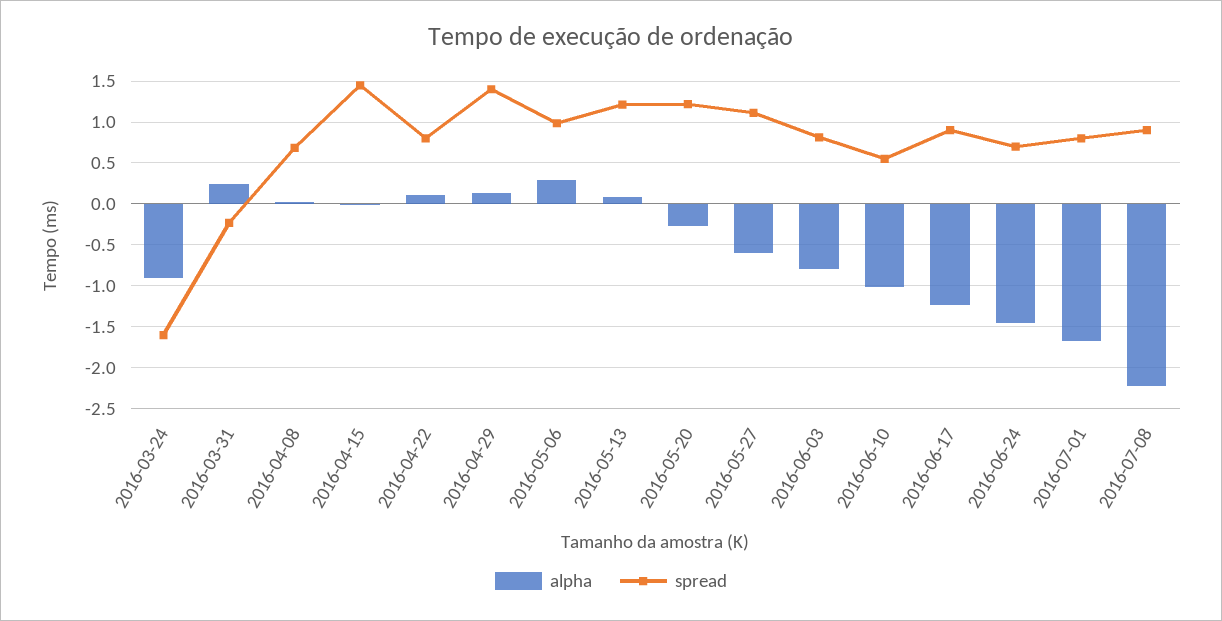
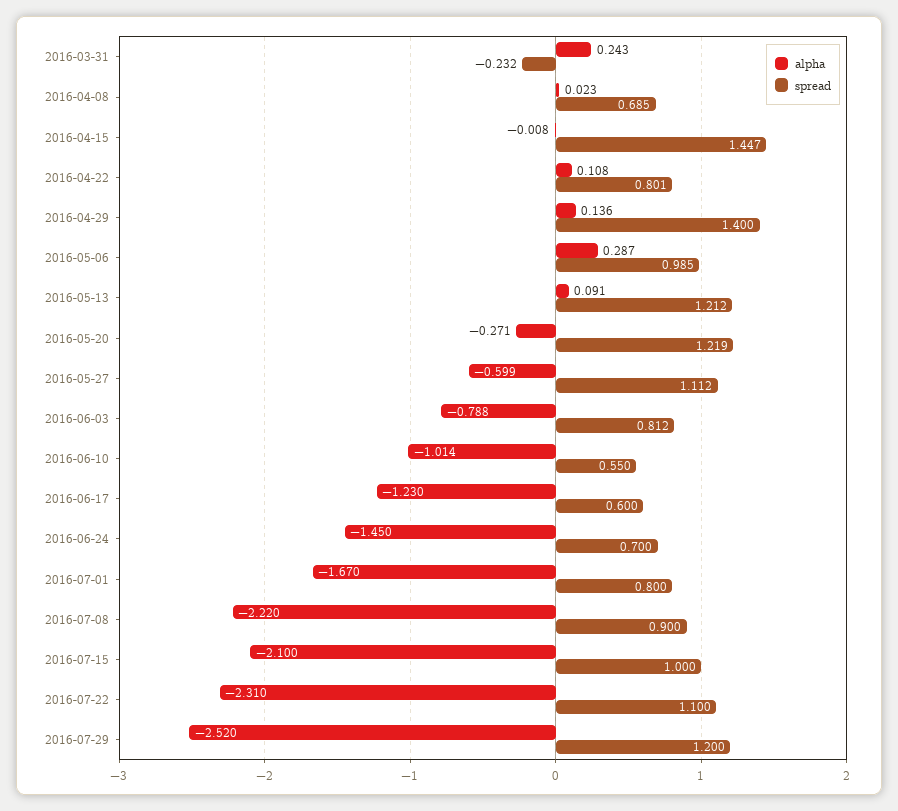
alpha, 2016-03-24: -0.9 -> none
spread, 2016-03-24: -1.6 -> none
spread, 2016-06-17: 0.9 -> 0.6
alpha, 2016-07-15: none -> -2.1
spread, 2016-07-15: none -> 1
alpha, 2016-07-22: none -> -2.31
spread, 2016-07-22: none -> 1.1
alpha, 2016-07-29: none -> -2.52
spread, 2016-07-29: none -> 1.2

